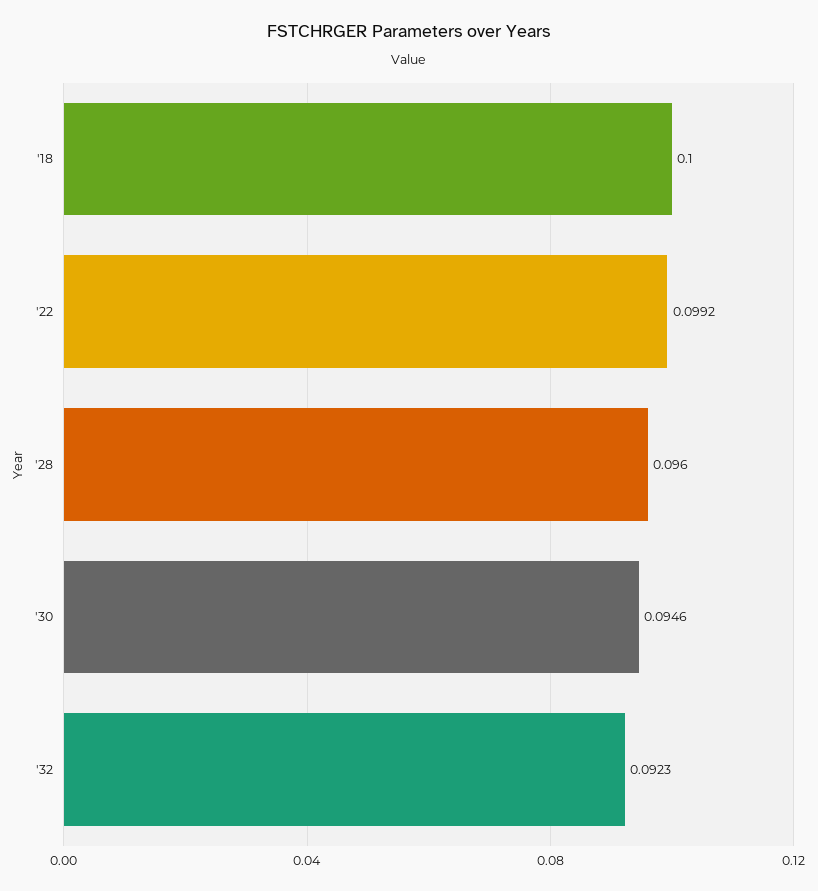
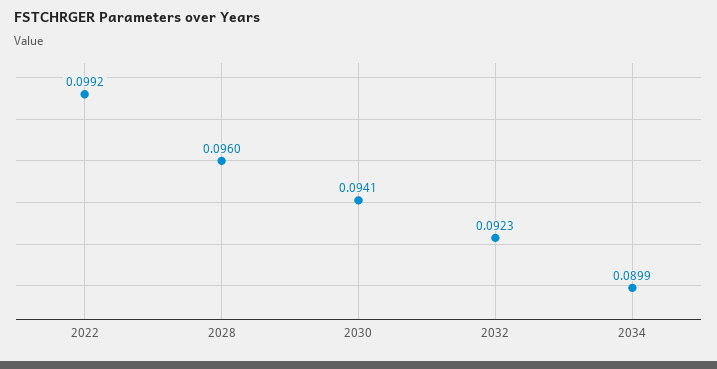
'18: 0.1 -> none
'30: 0.0946 -> 0.0941
2034: none -> 0.0899

